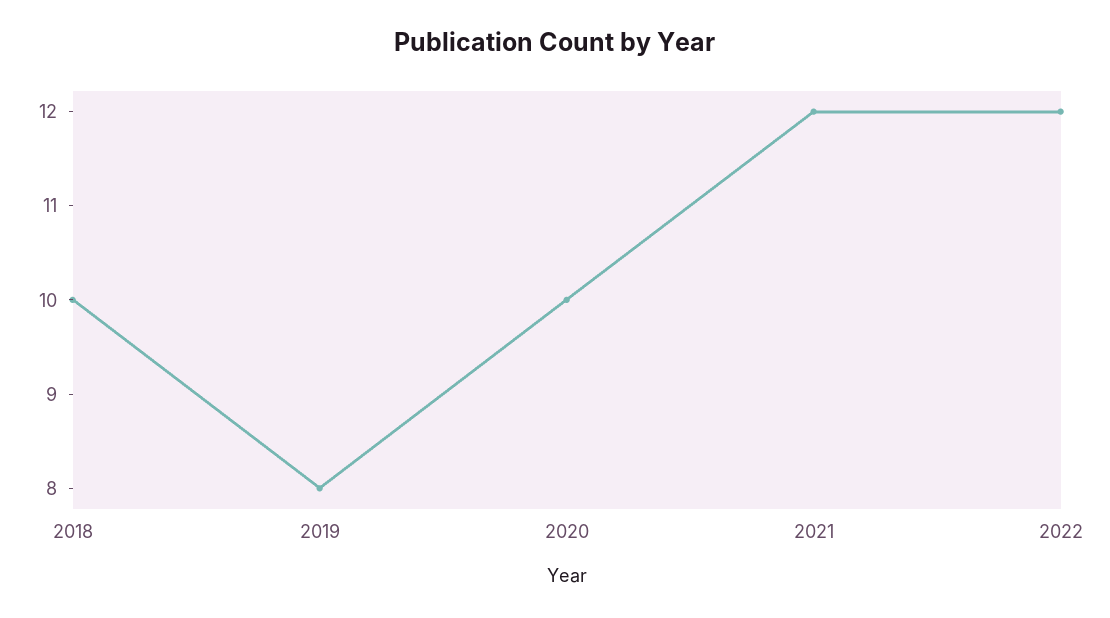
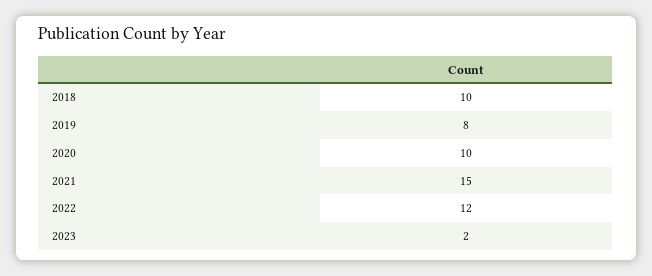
2021: 12 -> 15
2023: none -> 2

